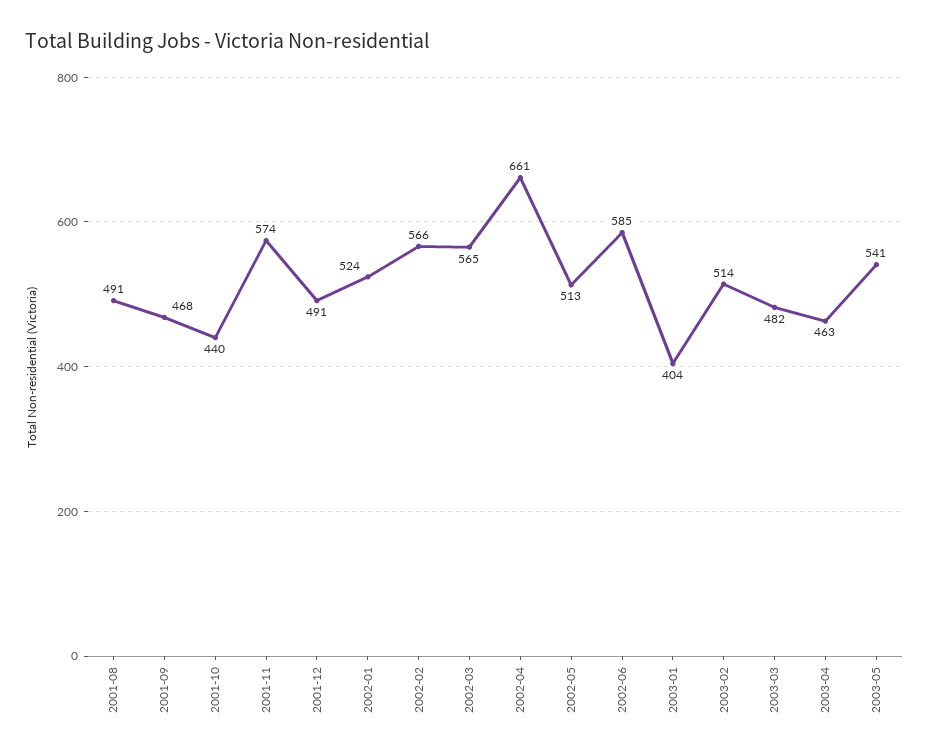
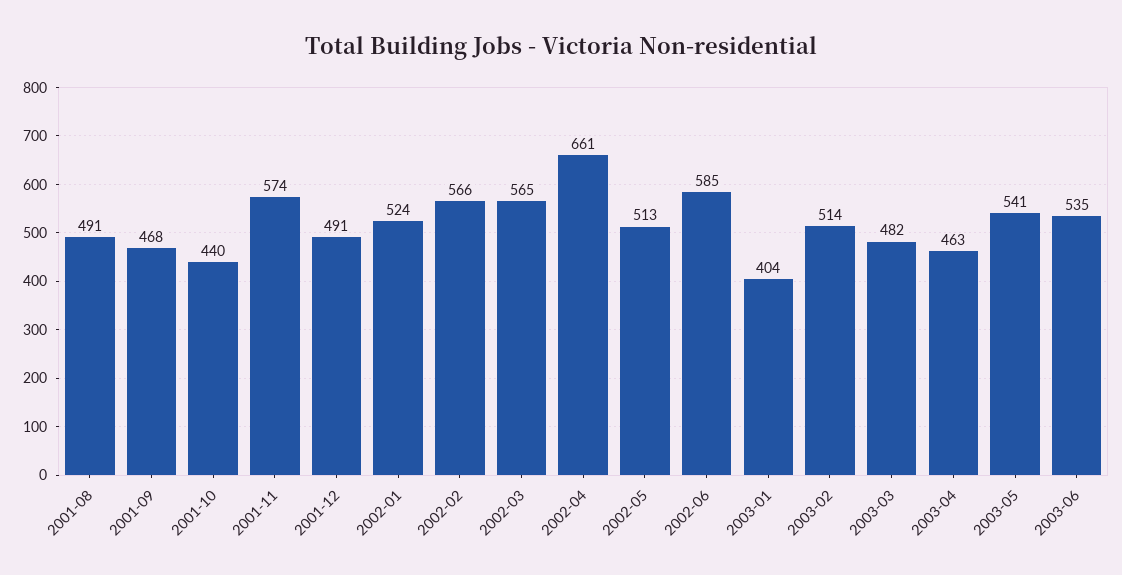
2003-06: none -> 535

